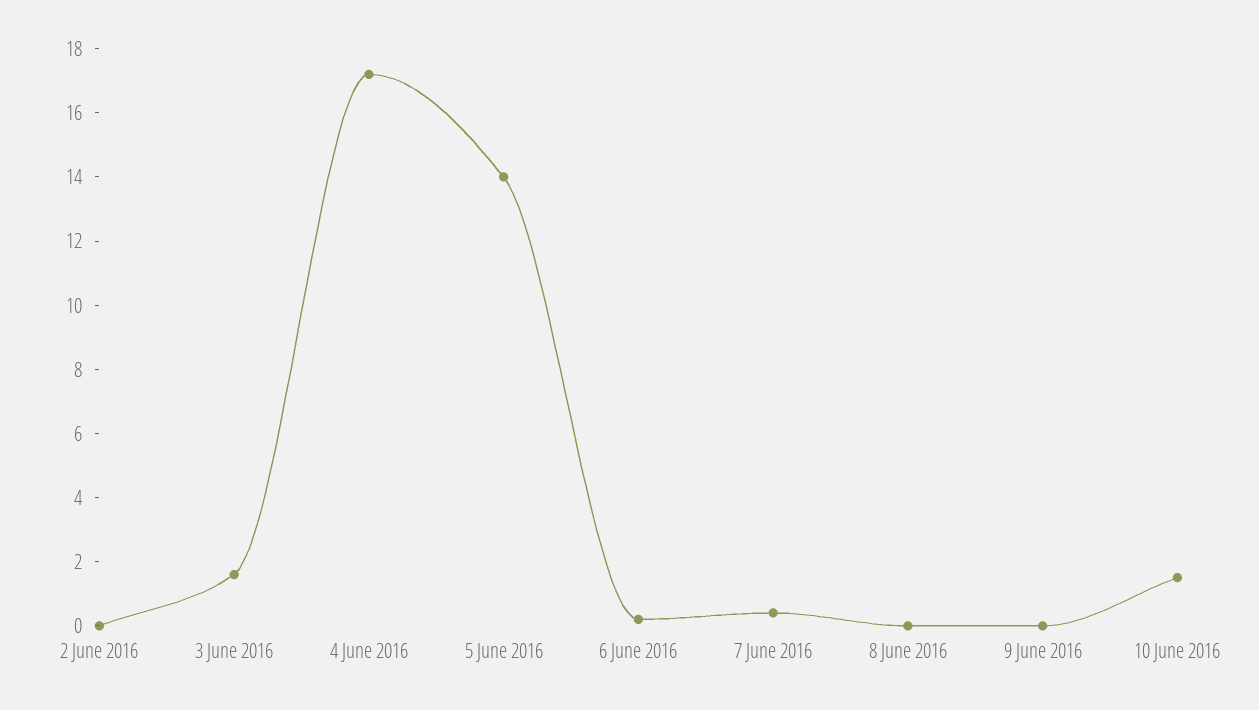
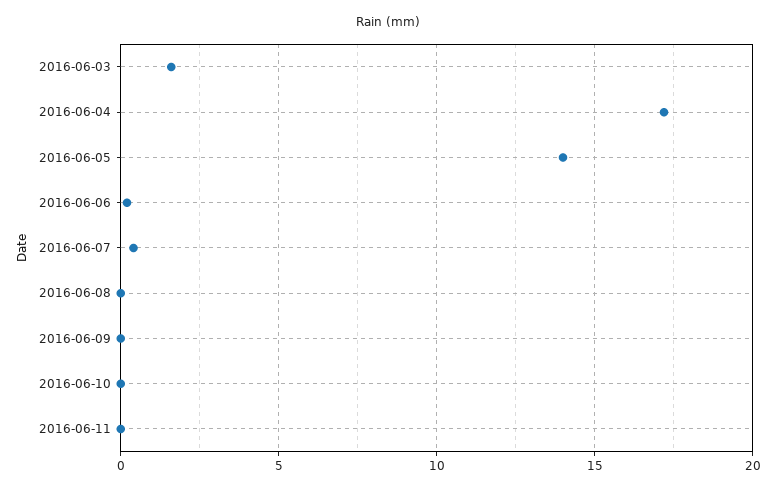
2 June 2016: 0 -> none
10 June 2016: 1.5 -> 0
2016-06-11: none -> 0

